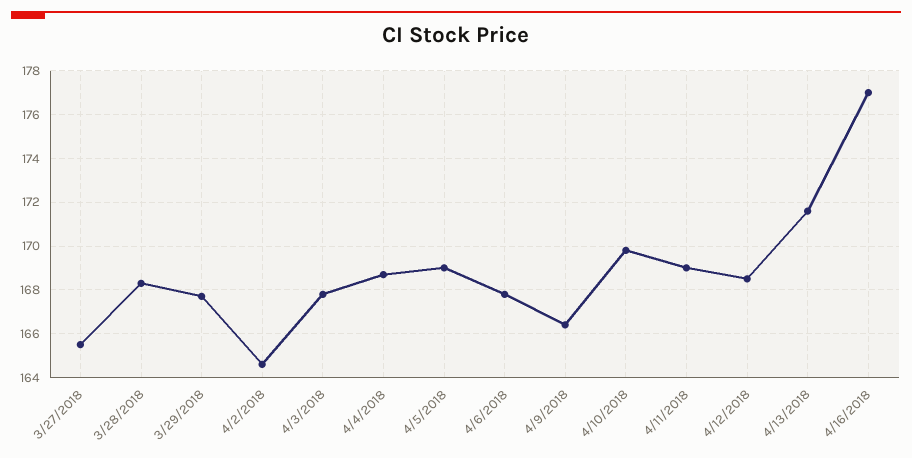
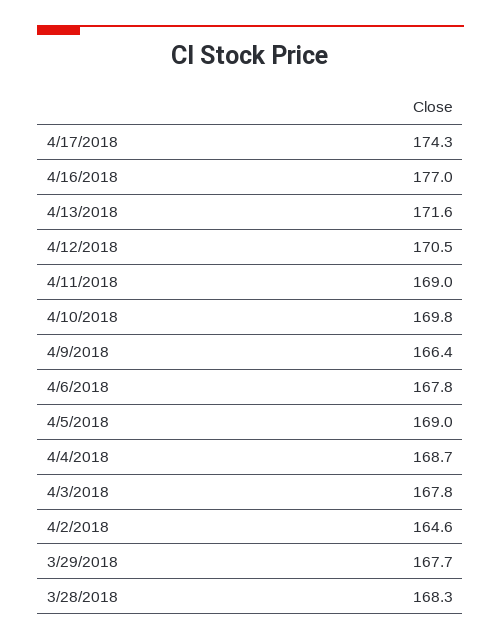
3/27/2018: 165.5 -> none
4/12/2018: 168.5 -> 170.5
4/17/2018: none -> 174.3

